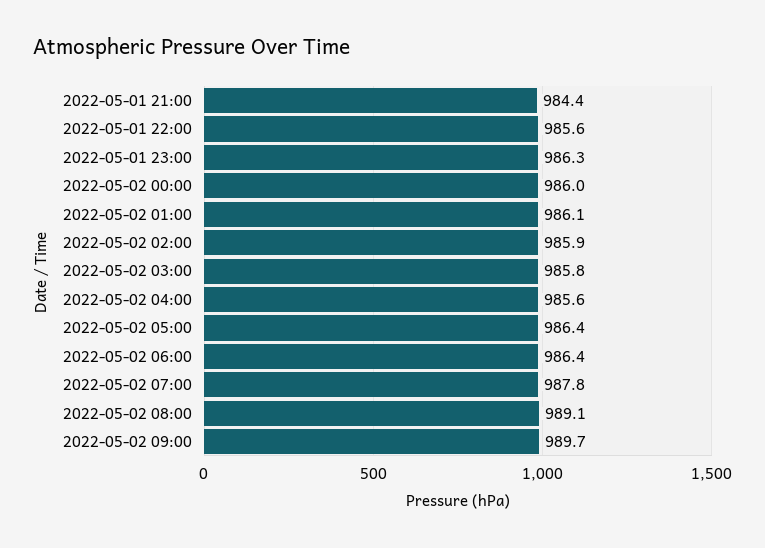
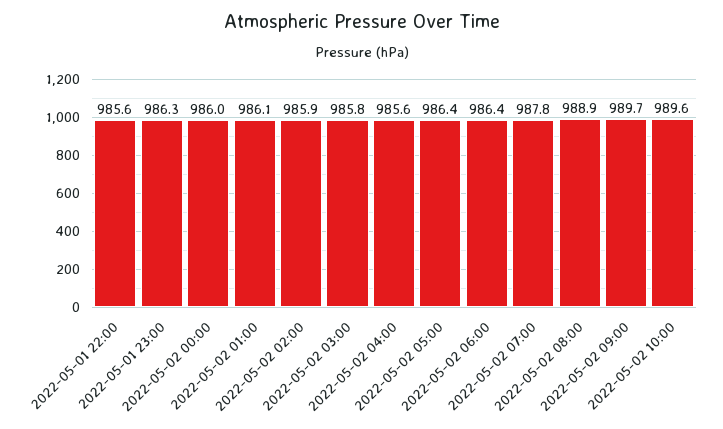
2022-05-01 21:00: 984.4 -> none
2022-05-02 08:00: 989.1 -> 988.9
2022-05-02 10:00: none -> 989.6

